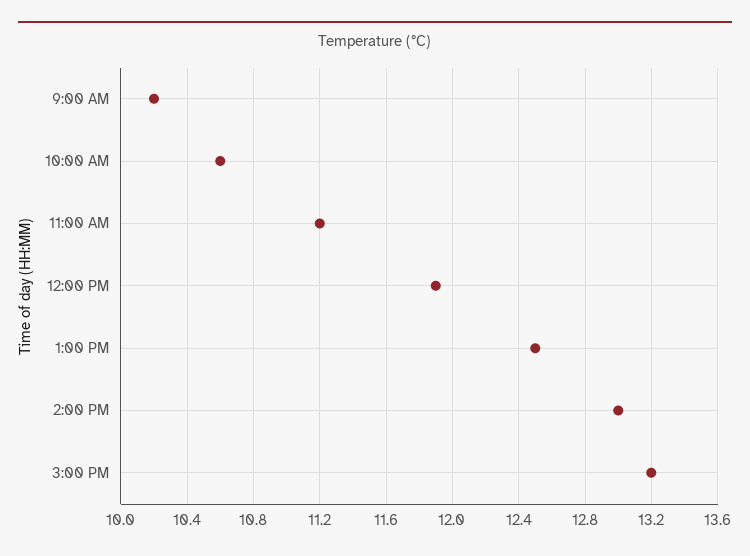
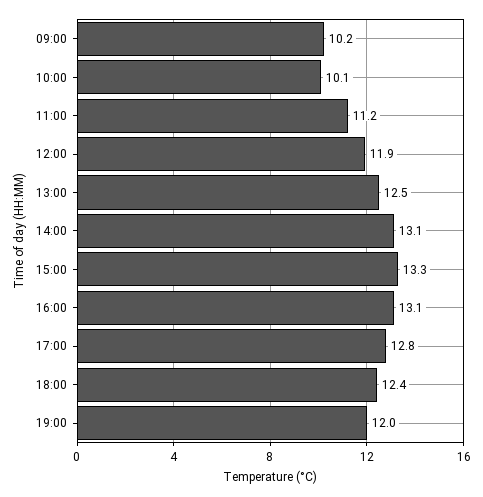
10:00 AM: 10.6 -> 10.1
2:00 PM: 13 -> 13.1
3:00 PM: 13.2 -> 13.3
16:00: none -> 13.1
17:00: none -> 12.8
18:00: none -> 12.4
19:00: none -> 12

